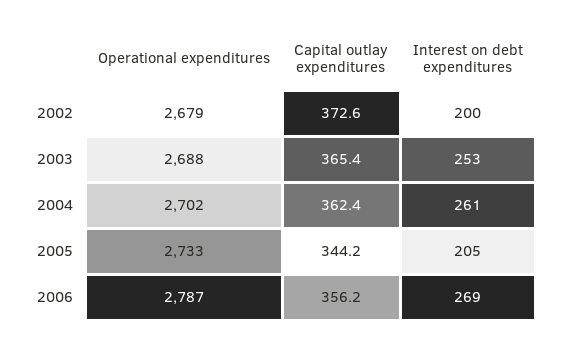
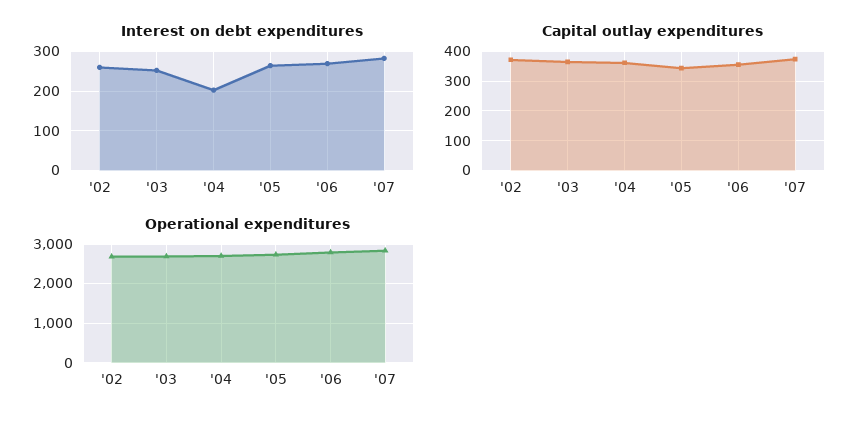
Interest on debt expenditures, 2002: 200 -> 260
Interest on debt expenditures, 2004: 261 -> 200
Interest on debt expenditures, 2005: 205 -> 260
Interest on debt expenditures, '07: none -> 280
Capital outlay expenditures, '07: none -> 375
Operational expenditures, '07: none -> 2800

